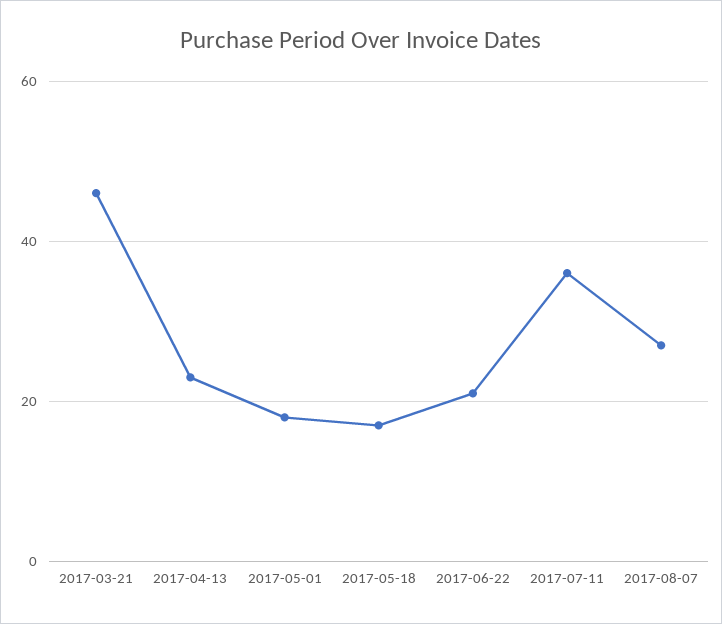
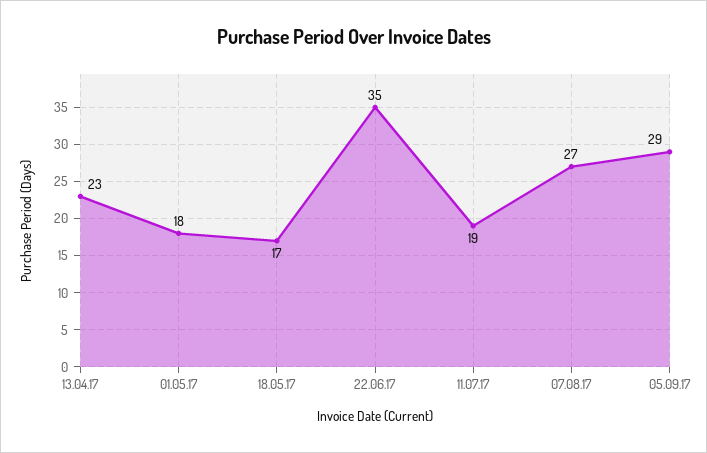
2017-03-21: 45 -> none
2017-06-22: 20 -> 35
2017-07-11: 35 -> 19
05.09.17: none -> 29

